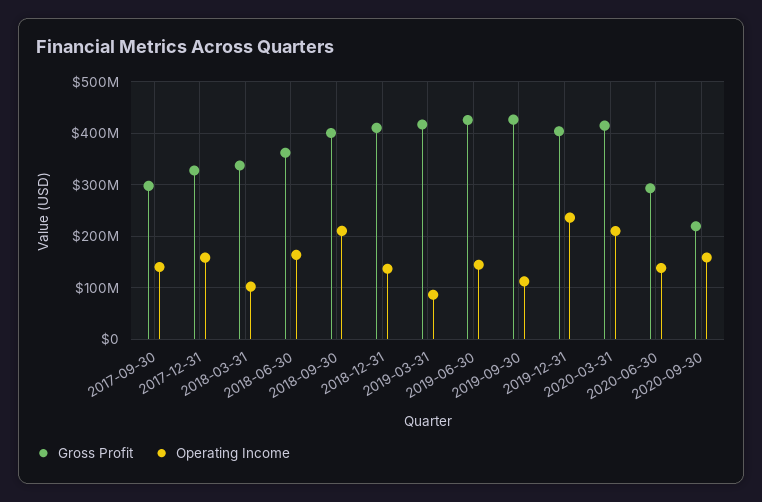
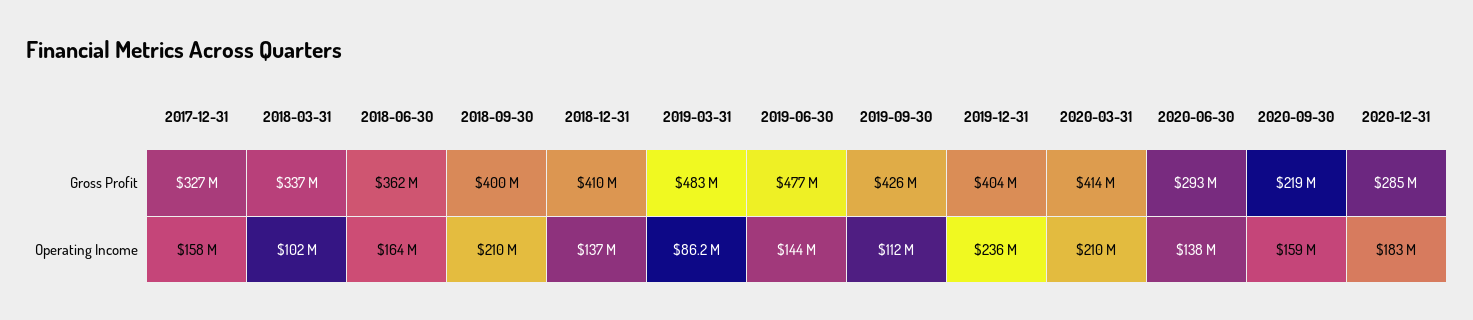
Gross Profit, 2017-09-30: 300000000 -> none
Operating Income, 2017-09-30: 140000000 -> none
Gross Profit, 2019-03-31: 420000000 -> 483000000
Gross Profit, 2019-06-30: 420000000 -> 477000000
Gross Profit, 2020-12-31: none -> 285000000
Operating Income, 2020-12-31: none -> 183000000

